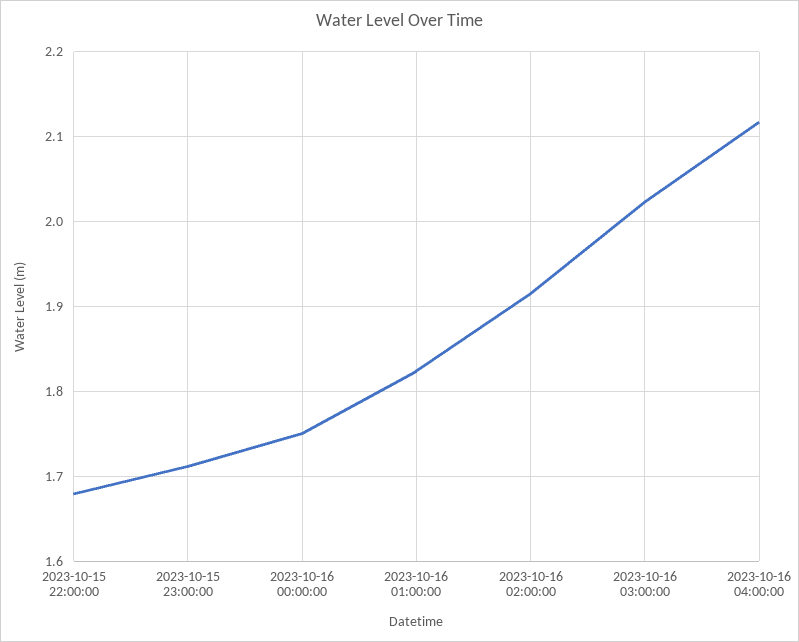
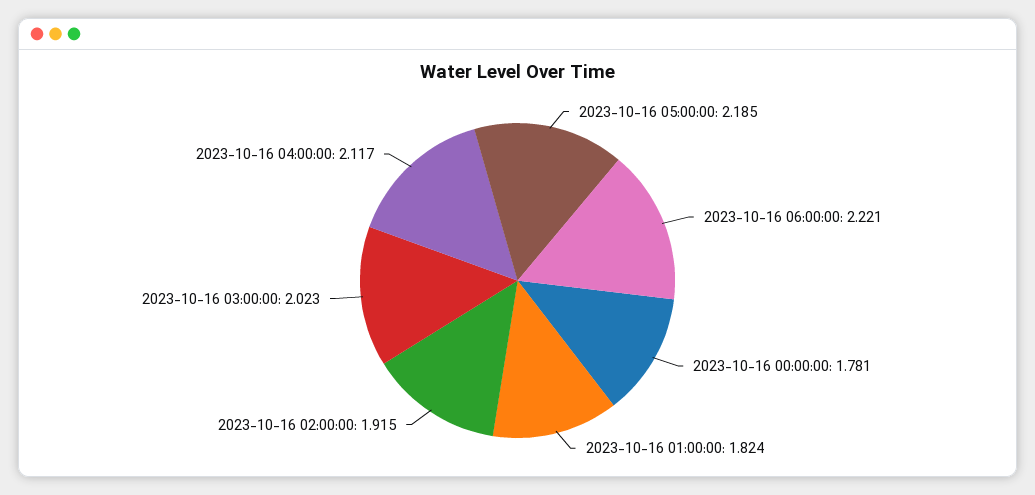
2023-10-15 22:00:00: 1.68 -> none
2023-10-15 23:00:00: 1.71 -> none
2023-10-16 00:00:00: 1.75 -> 1.781
2023-10-16 05:00:00: none -> 2.185
2023-10-16 06:00:00: none -> 2.221

